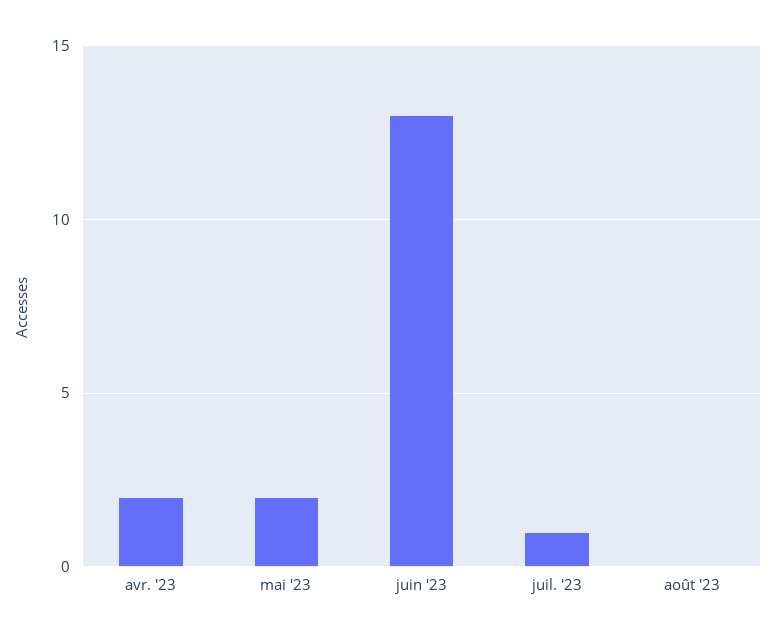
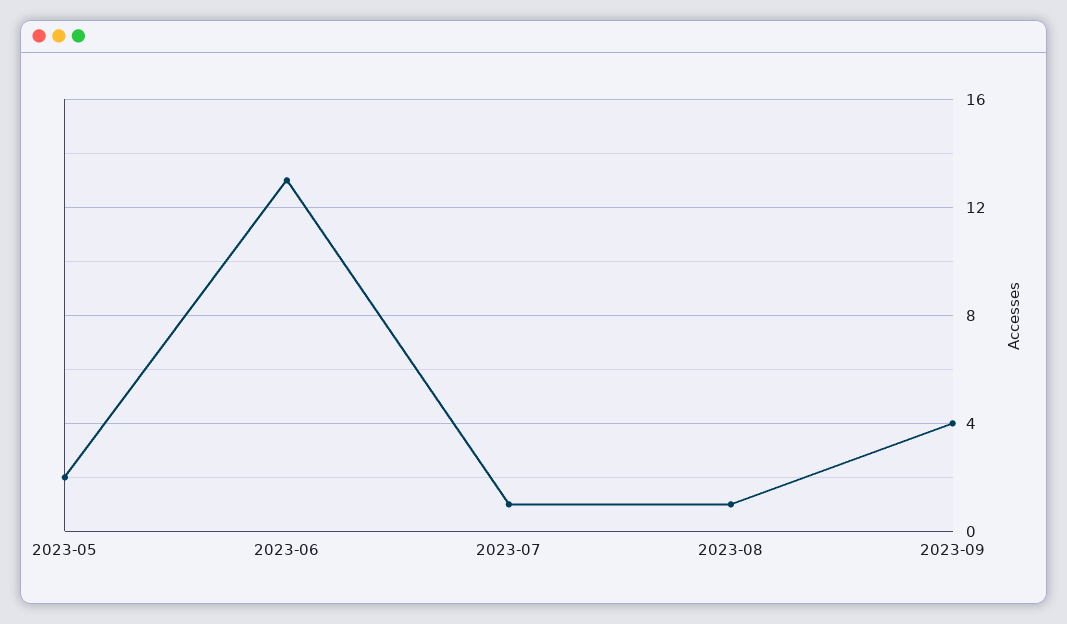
avr. '23: 2 -> none
août '23: 0 -> 1
2023-09: none -> 4

